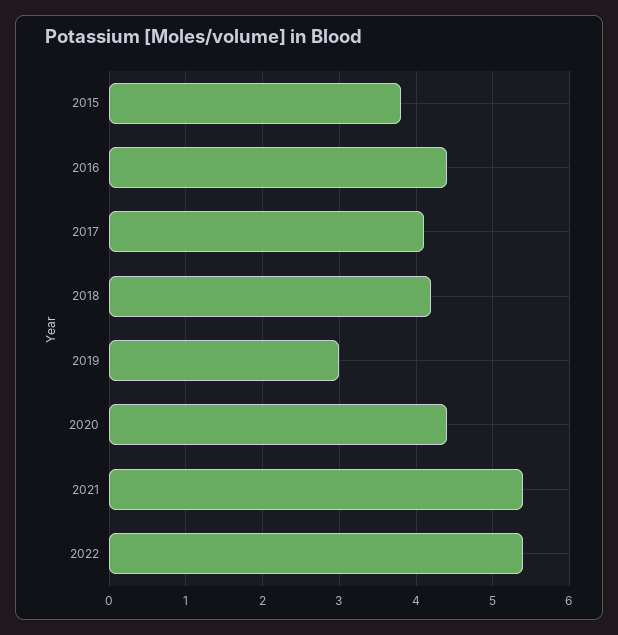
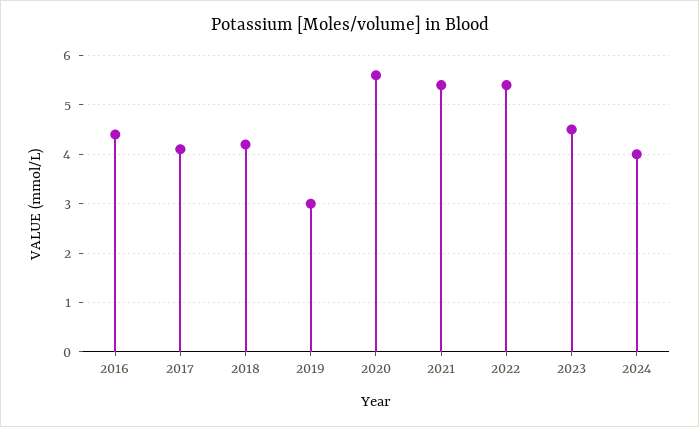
2015: 3.8 -> none
2020: 4.4 -> 5.5
2023: none -> 4.5
2024: none -> 4

